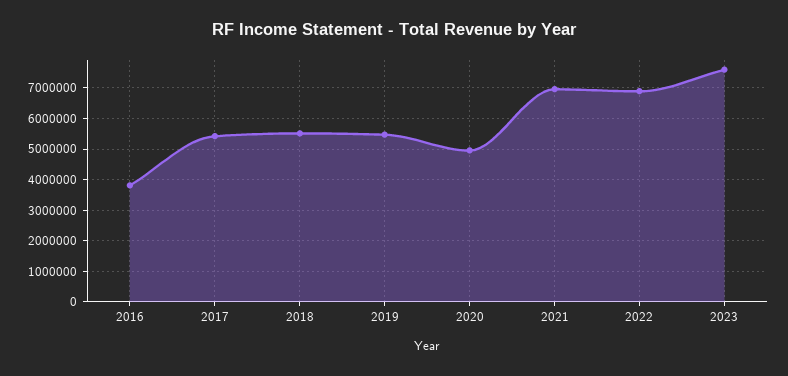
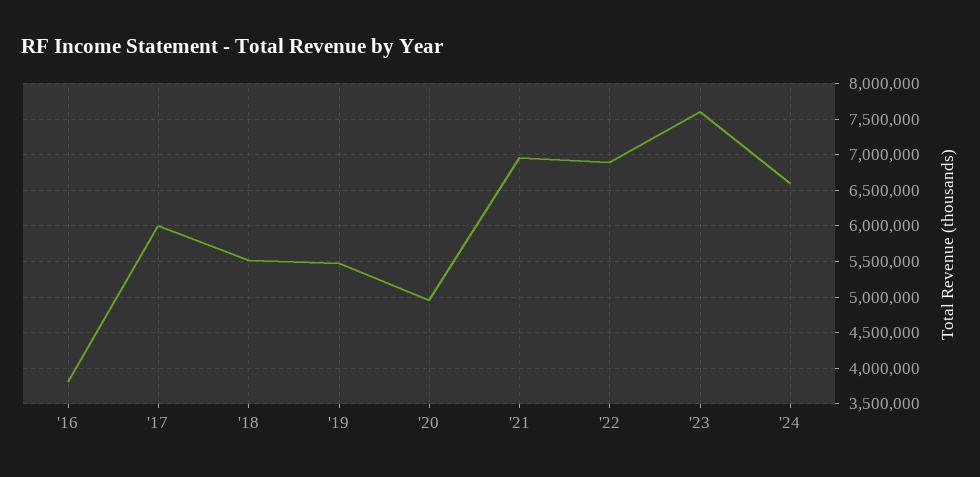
2017: 5400000 -> 6000000
'24: none -> 6600000

